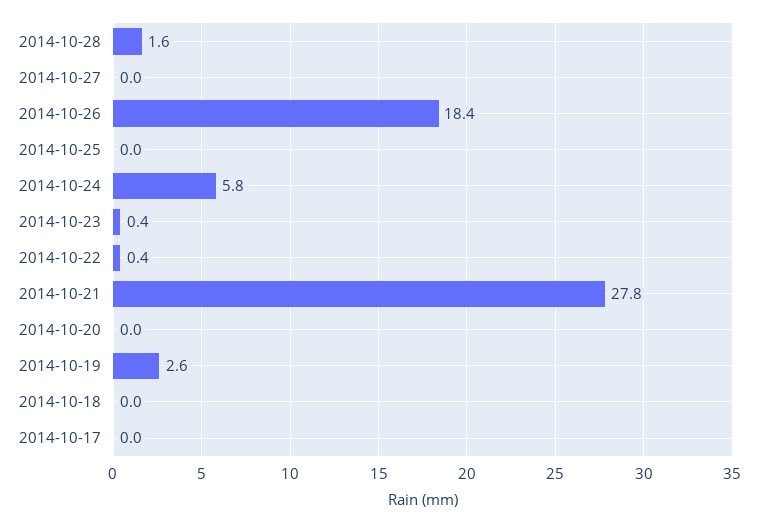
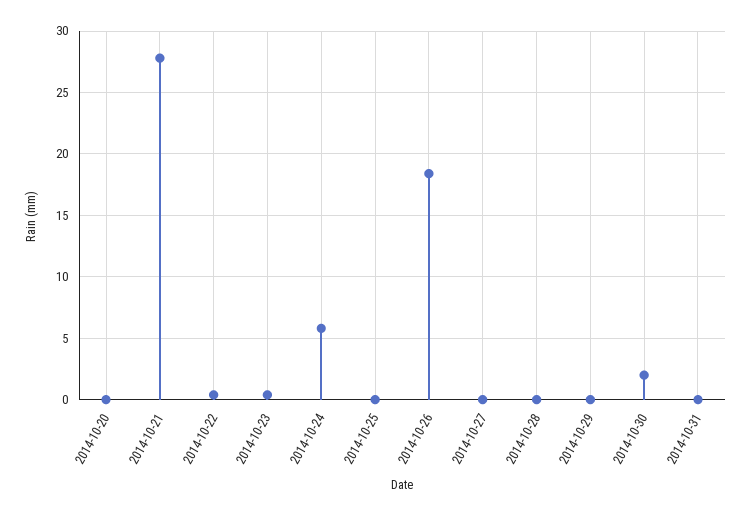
2014-10-28: 1.6 -> 0
2014-10-19: 2.6 -> none
2014-10-18: 0 -> none
2014-10-17: 0 -> none
2014-10-29: none -> 0
2014-10-30: none -> 2
2014-10-31: none -> 0

